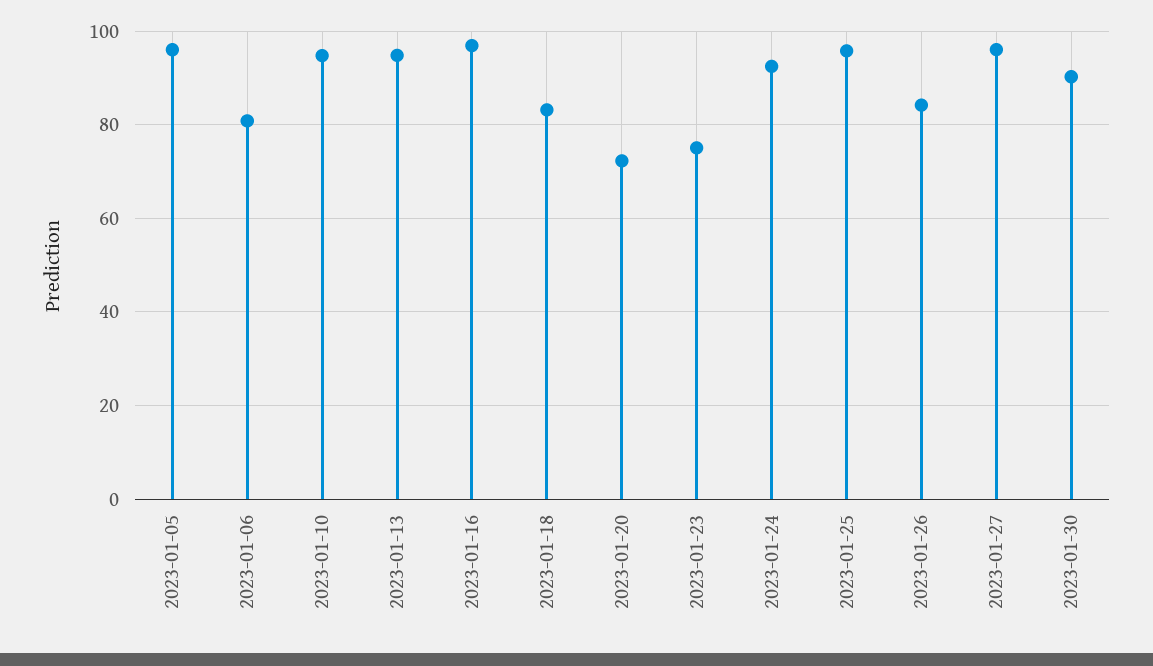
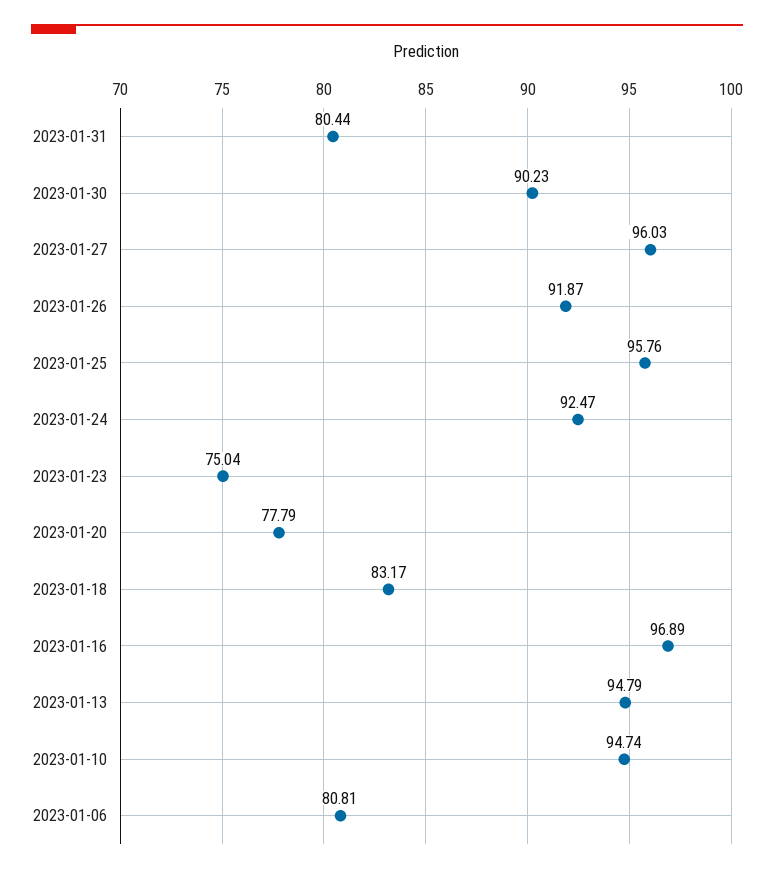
2023-01-05: 96 -> none
2023-01-20: 72 -> 77.79
2023-01-26: 84 -> 91.87
2023-01-31: none -> 80.44

